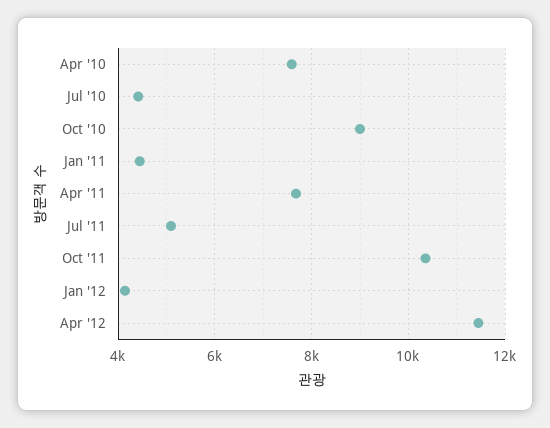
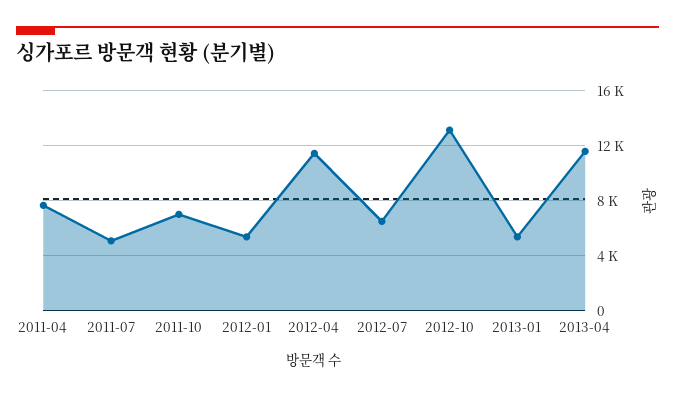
Apr '10: 7600 -> none
Jul '10: 4400 -> none
Oct '10: 9000 -> none
Jan '11: 4400 -> none
Oct '11: 10400 -> 7000
Jan '12: 4200 -> 5500
2012-07: none -> 6500
2012-10: none -> 13000
2013-01: none -> 5500
2013-04: none -> 11500

